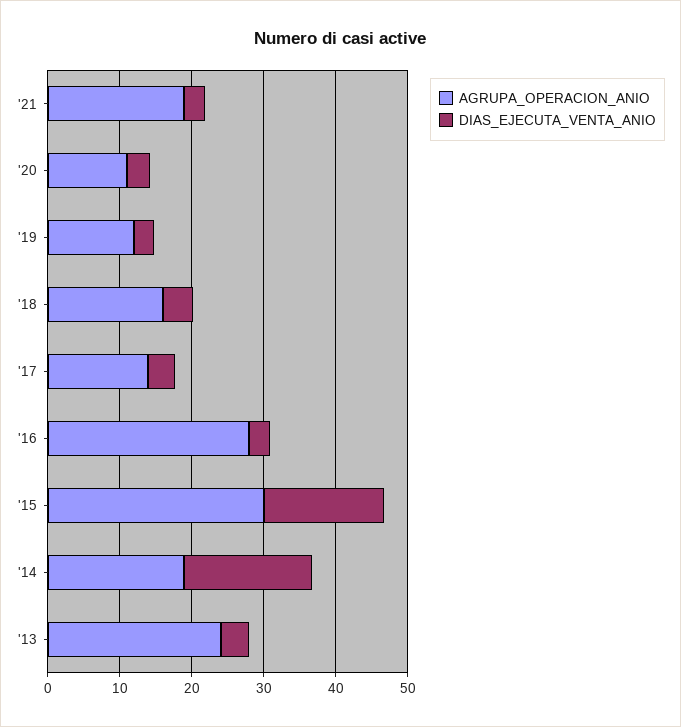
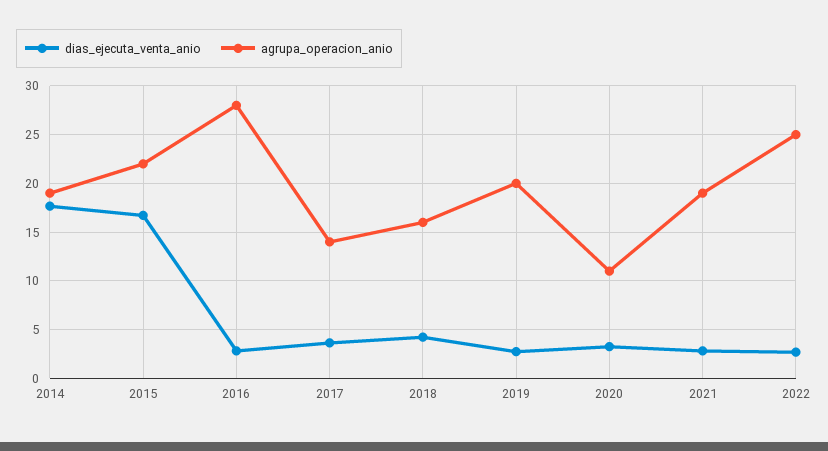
AGRUPA_OPERACION_ANIO, '19: 12 -> 20
AGRUPA_OPERACION_ANIO, '15: 30 -> 22
AGRUPA_OPERACION_ANIO, '13: 24 -> none
DIAS_EJECUTA_VENTA_ANIO, '13: 4 -> none
DIAS_EJECUTA_VENTA_ANIO, 2022: none -> 3
AGRUPA_OPERACION_ANIO, 2022: none -> 25

